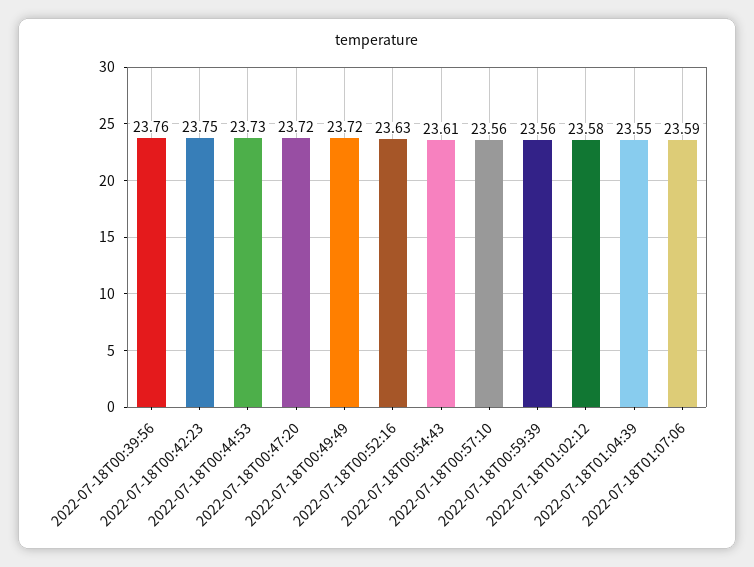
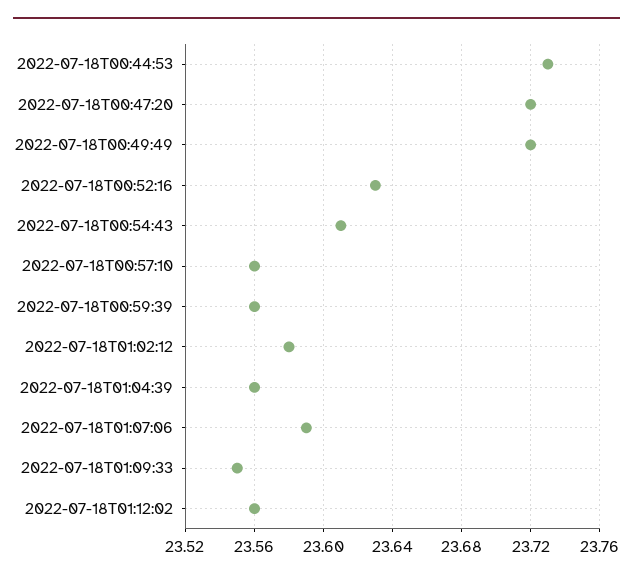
2022-07-18T00:39:56: 23.76 -> none
2022-07-18T00:42:23: 23.75 -> none
2022-07-18T01:04:39: 23.55 -> 23.56
2022-07-18T01:09:33: none -> 23.55
2022-07-18T01:12:02: none -> 23.56

